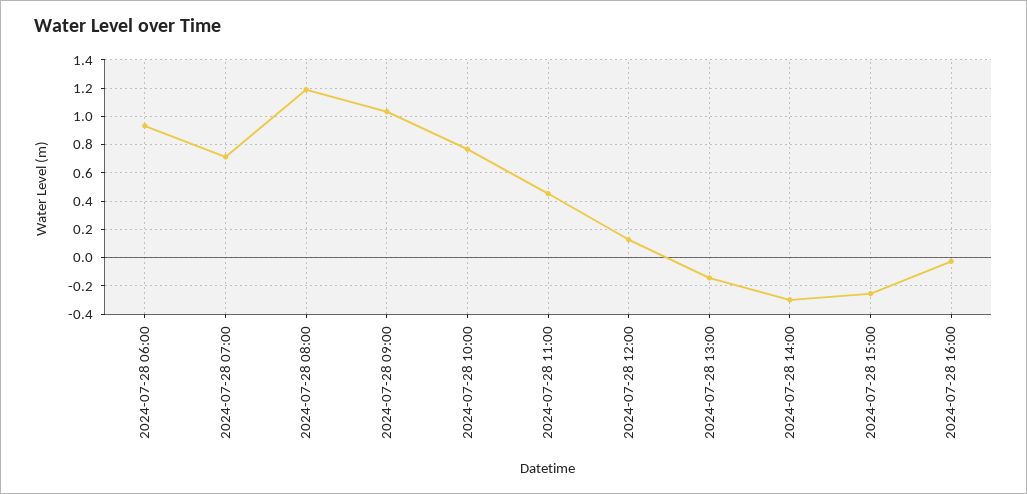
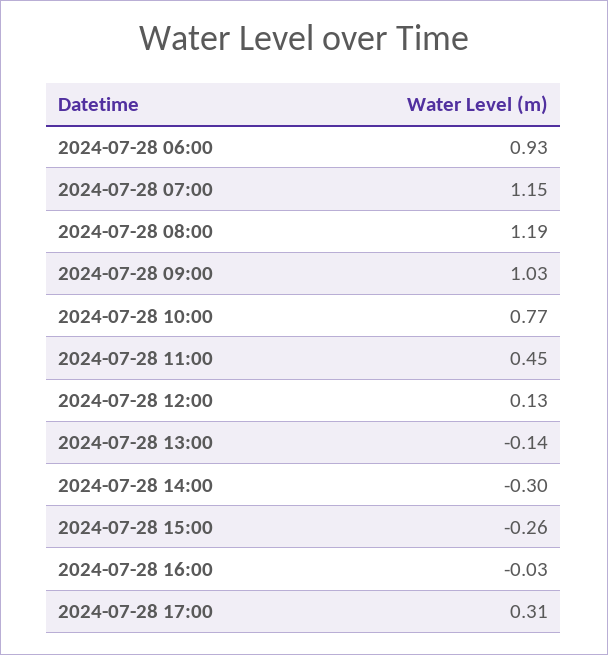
2024-07-28 07:00: 0.7 -> 1.15
2024-07-28 17:00: none -> 0.31

